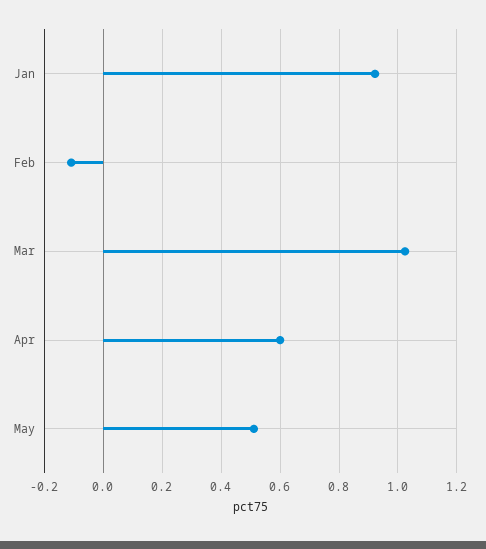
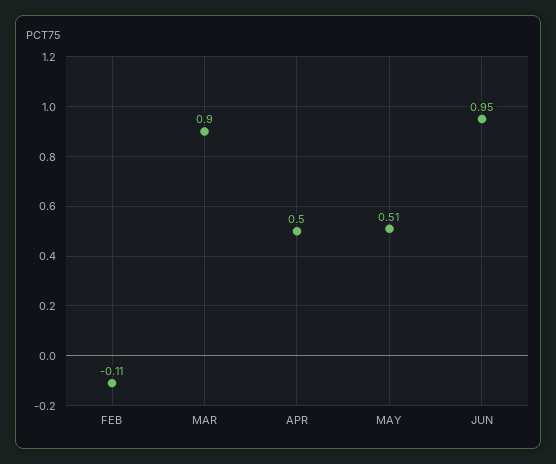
Jan: 0.925 -> none
Mar: 1.025 -> 0.9
Apr: 0.6 -> 0.5
JUN: none -> 0.95

